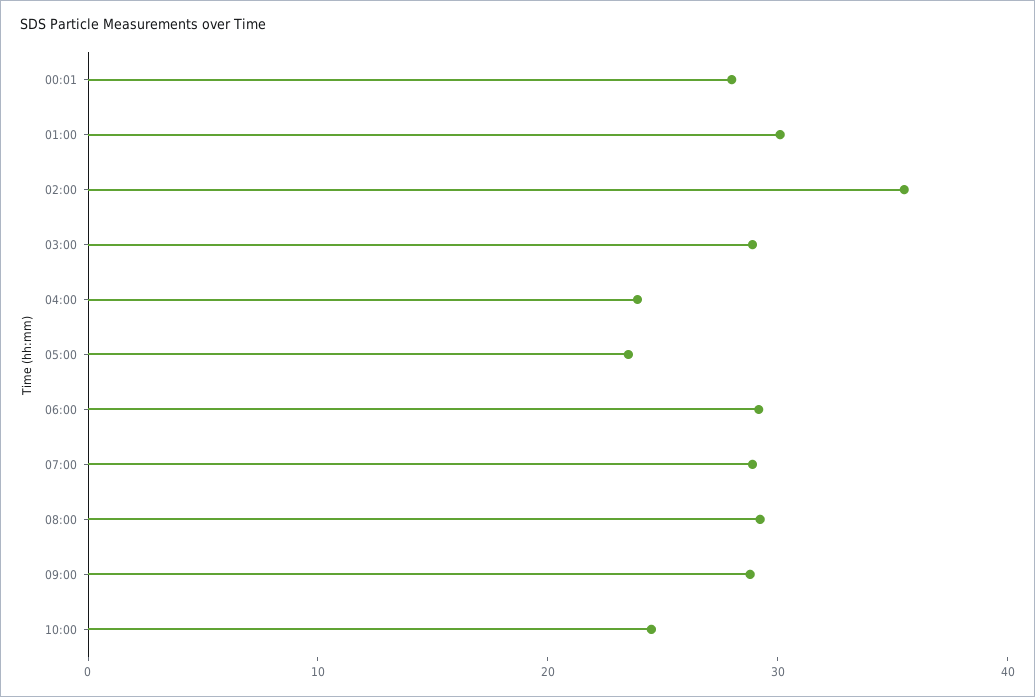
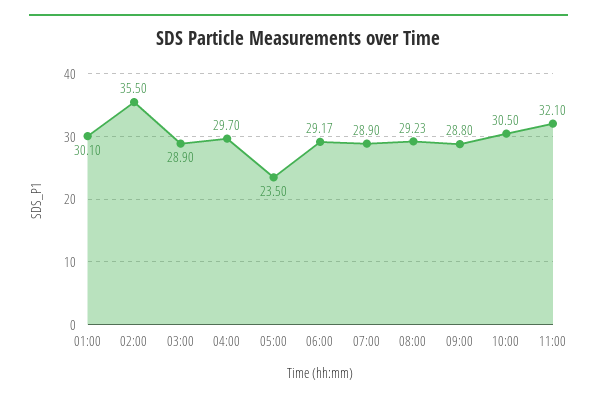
00:01: 28 -> none
04:00: 24 -> 29.7
10:00: 24 -> 30.5
11:00: none -> 32.1

